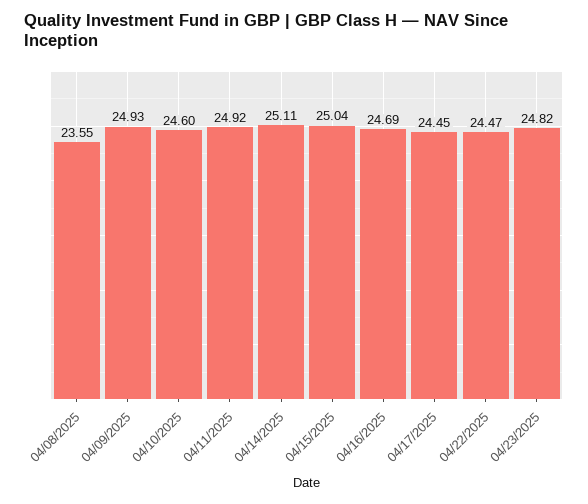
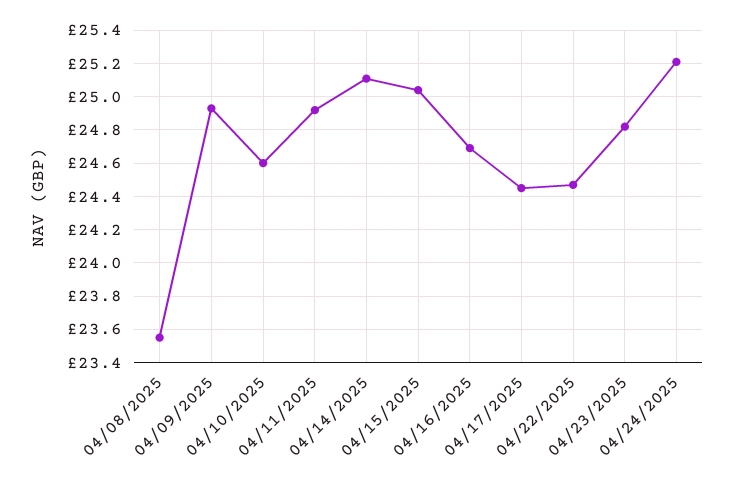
04/24/2025: none -> 25.2

